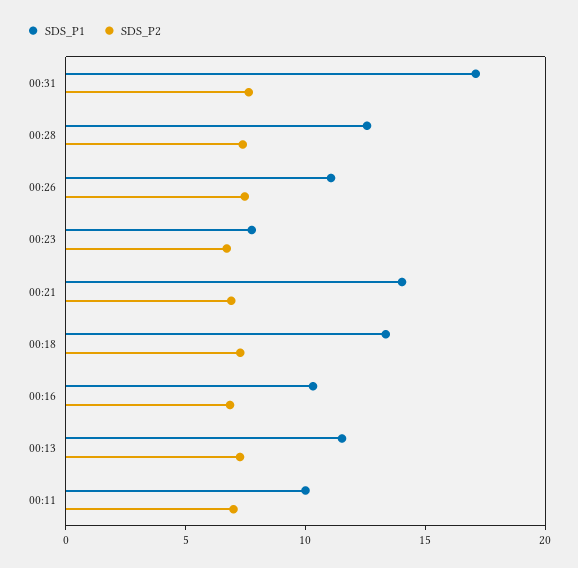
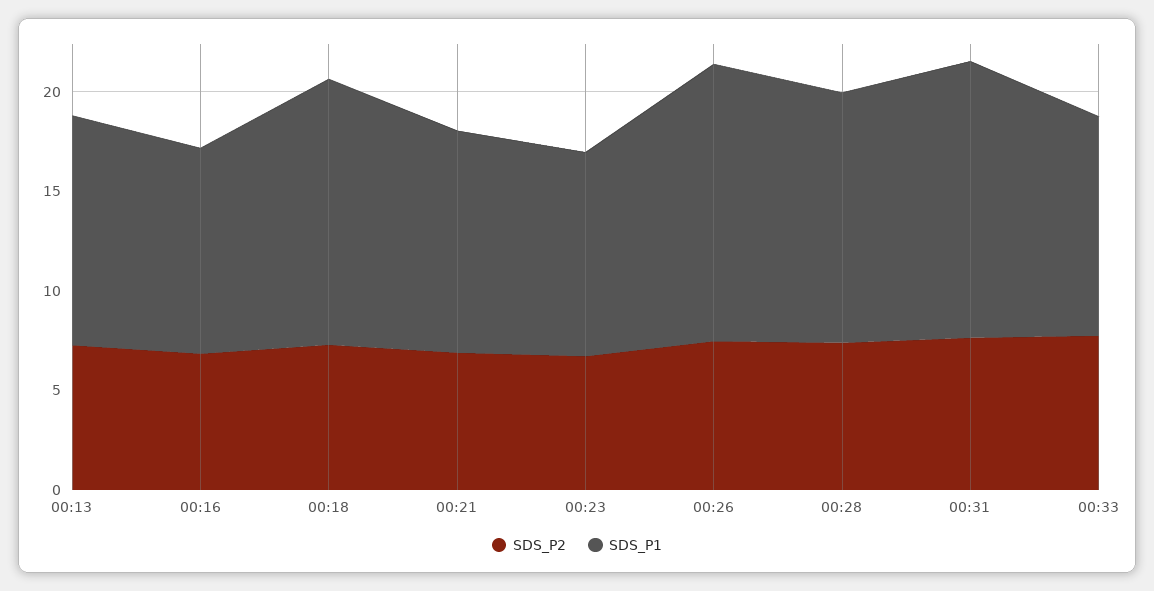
SDS_P1, 00:31: 17 -> 14
SDS_P1, 00:26: 11 -> 14
SDS_P1, 00:23: 8 -> 10
SDS_P1, 00:21: 14 -> 11
SDS_P1, 00:11: 10 -> none
SDS_P2, 00:11: 7 -> none
SDS_P2, 00:33: none -> 8
SDS_P1, 00:33: none -> 11

